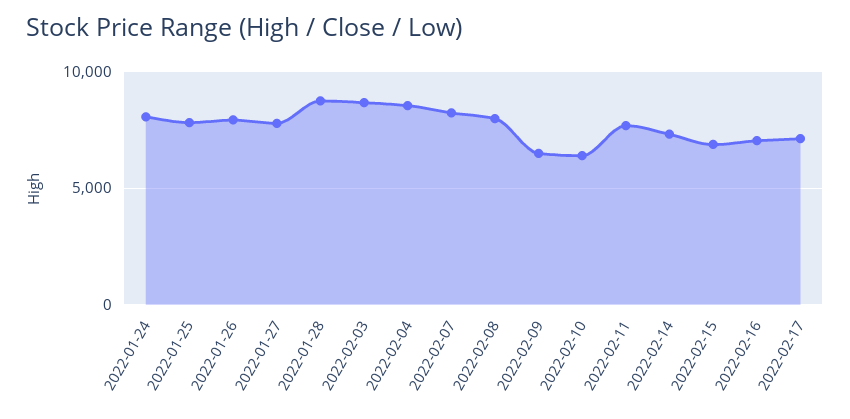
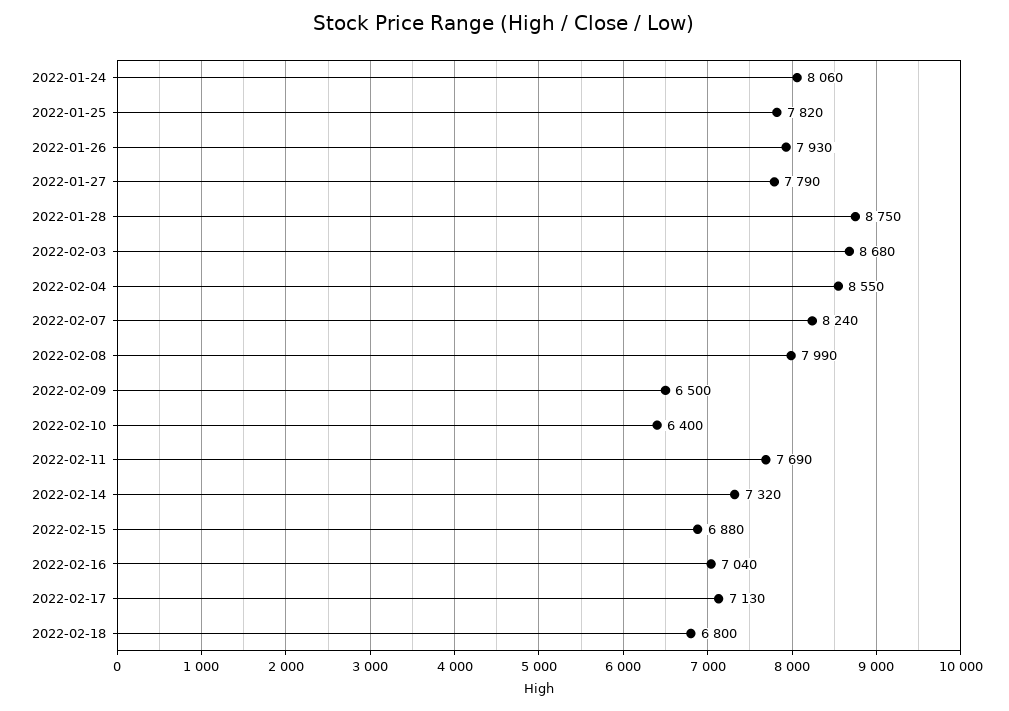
2022-02-18: none -> 6800

